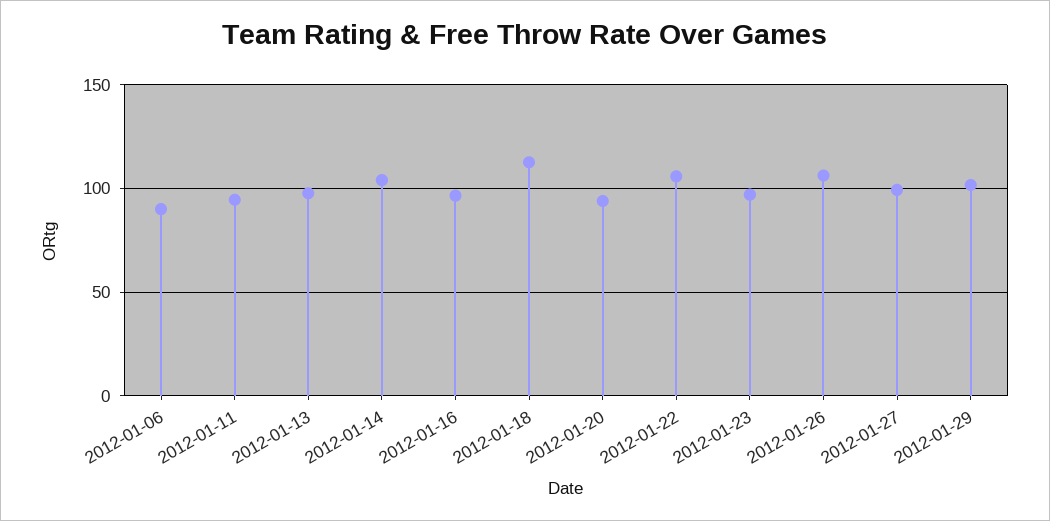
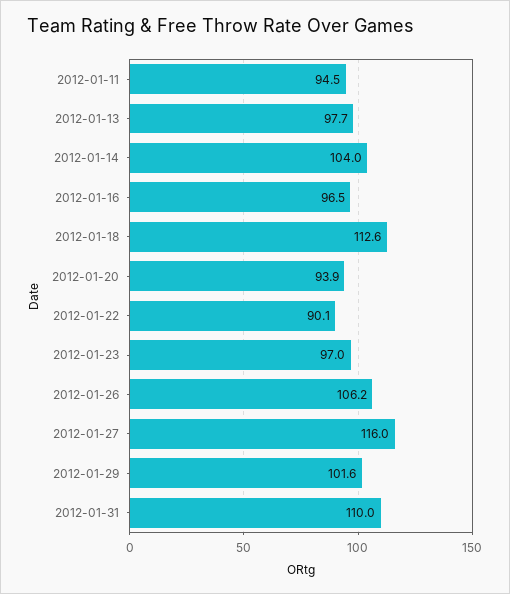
2012-01-06: 90 -> none
2012-01-22: 105 -> 90.1
2012-01-27: 100 -> 116
2012-01-31: none -> 110

